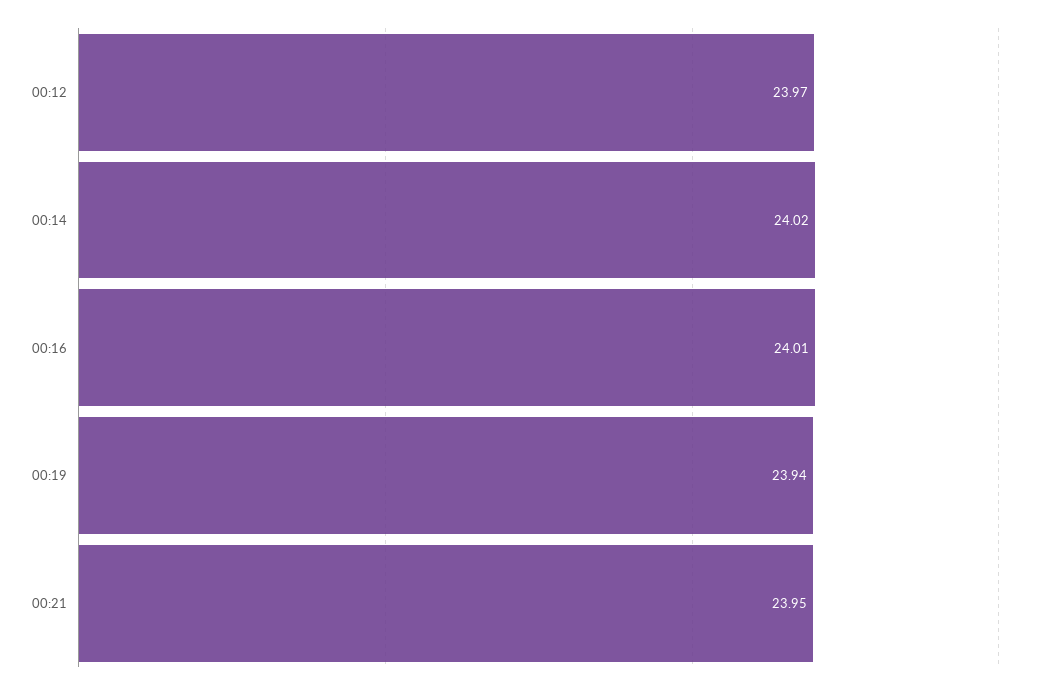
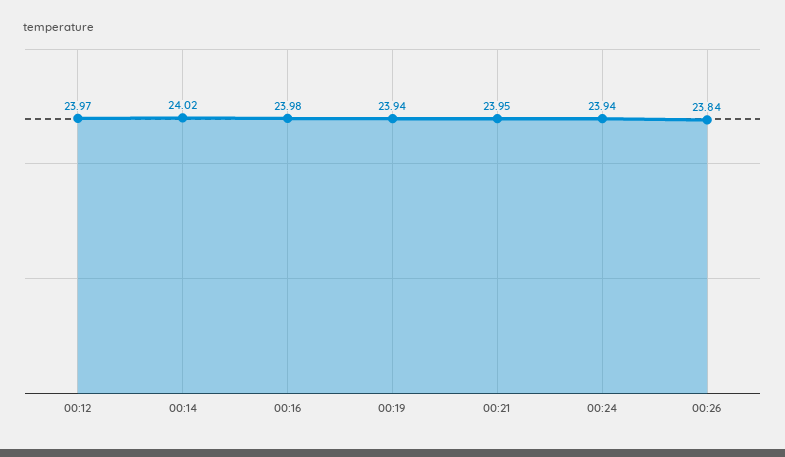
00:16: 24.01 -> 23.98
00:24: none -> 23.94
00:26: none -> 23.84

